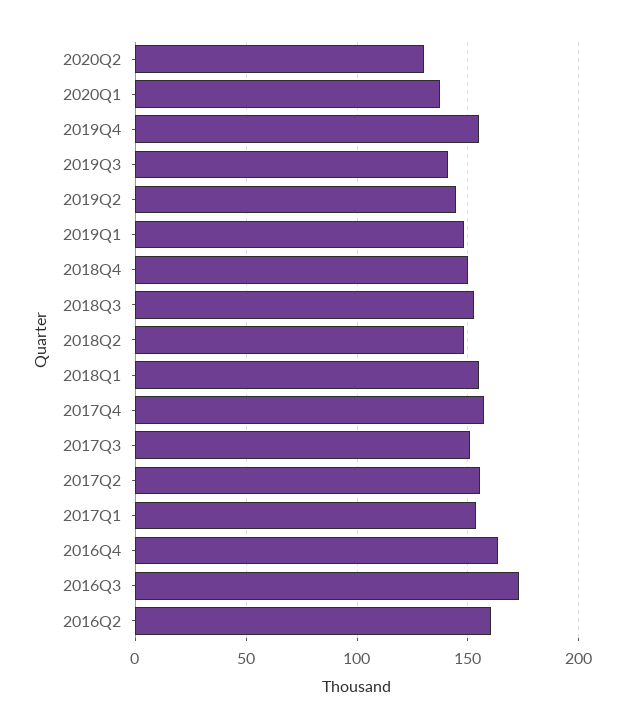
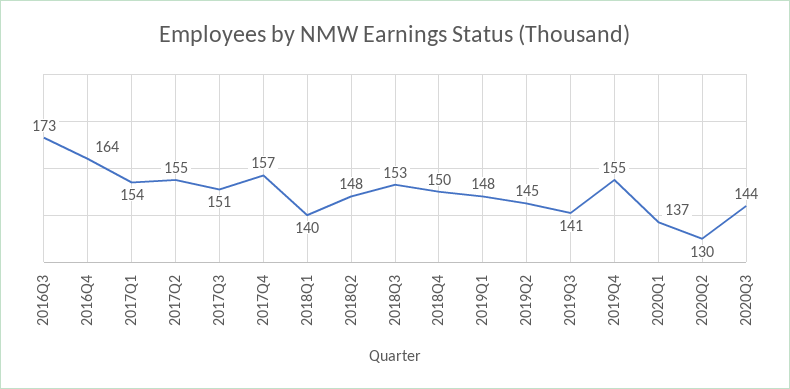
2018Q1: 155 -> 140
2016Q2: 160 -> none
2020Q3: none -> 144

